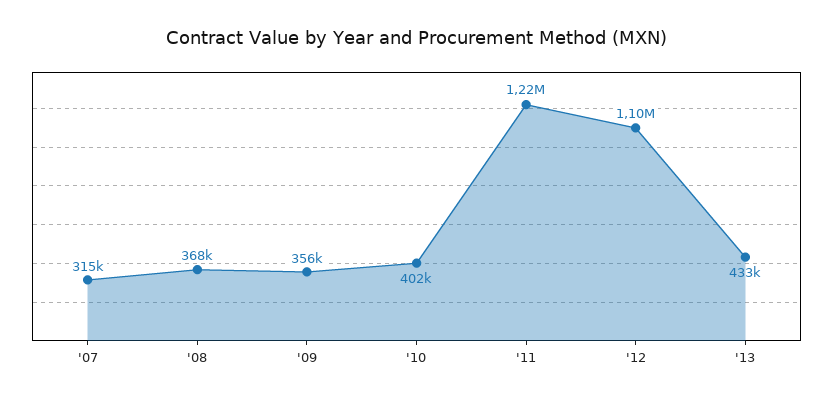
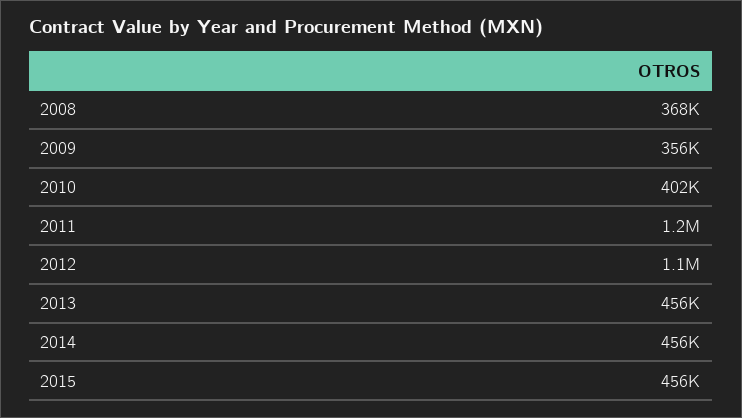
'07: 315000 -> none
'13: 433000 -> 456000
2014: none -> 456000
2015: none -> 456000

